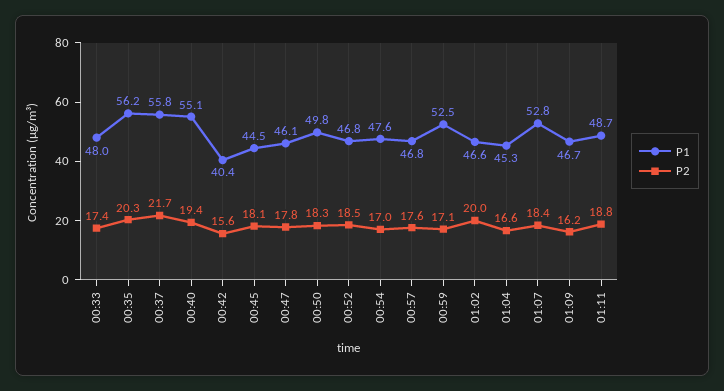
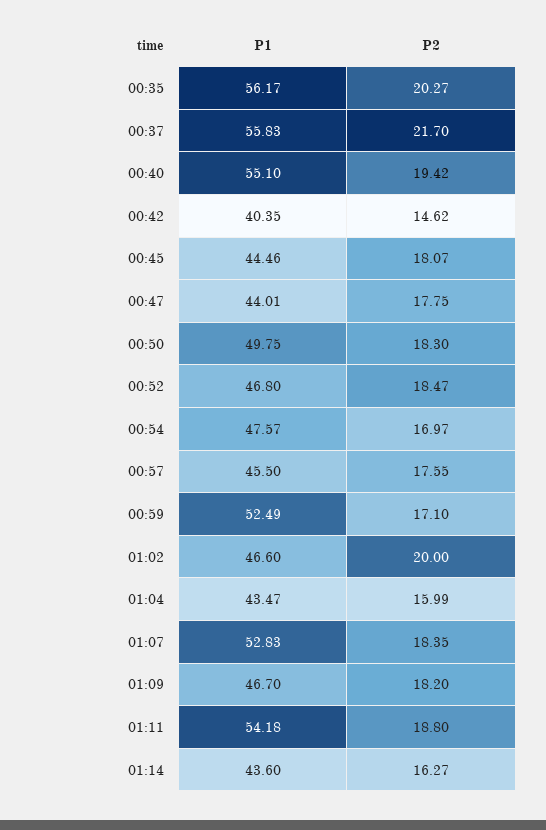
P1, 00:33: 48 -> none
P2, 00:33: 17.4 -> none
P2, 00:42: 15.6 -> 14.62
P1, 00:47: 46.1 -> 44.01
P1, 00:57: 46.8 -> 45.5
P1, 01:04: 45.3 -> 43.47
P2, 01:04: 16.6 -> 15.99
P2, 01:09: 16.2 -> 18.2
P1, 01:11: 48.7 -> 54.18
P1, 01:14: none -> 43.6
P2, 01:14: none -> 16.27

